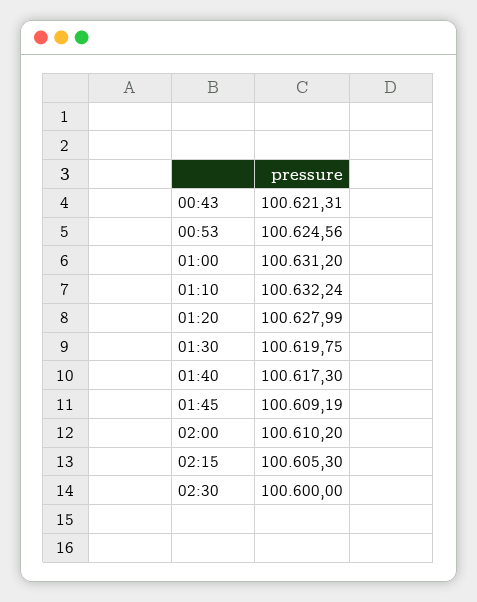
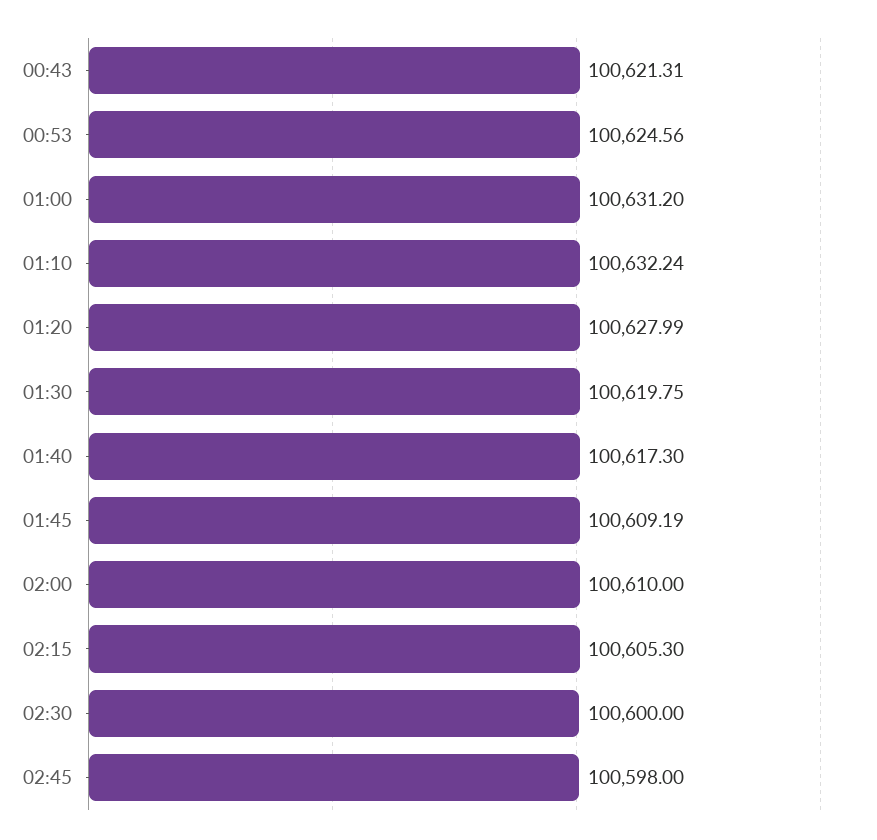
02:00: 100610.2 -> 100610
02:45: none -> 100598

